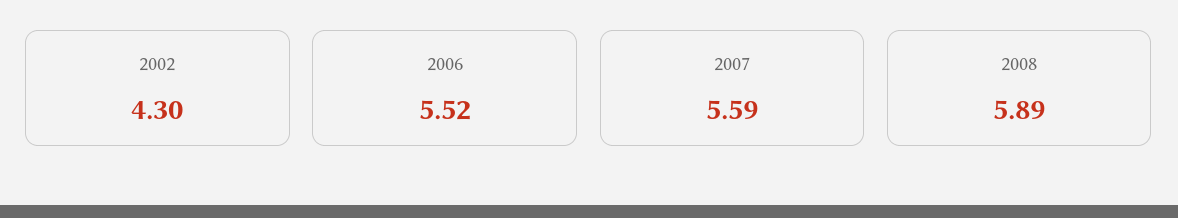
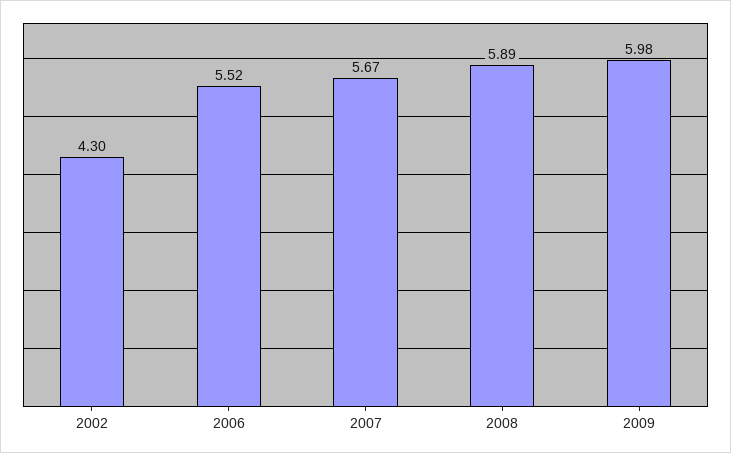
2007: 5.59 -> 5.67
2009: none -> 5.98

